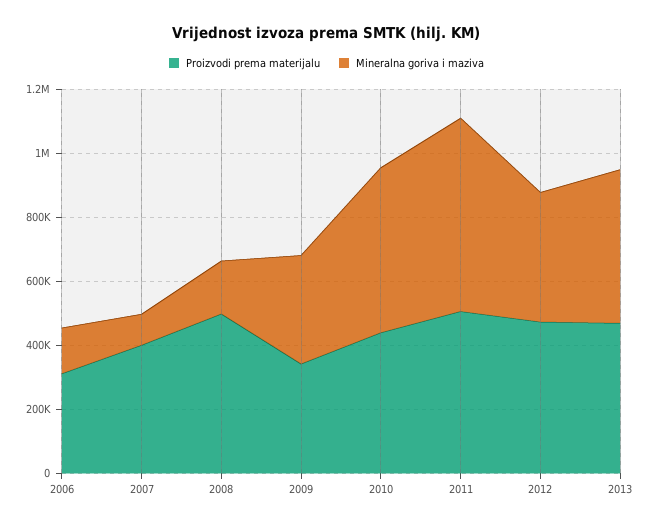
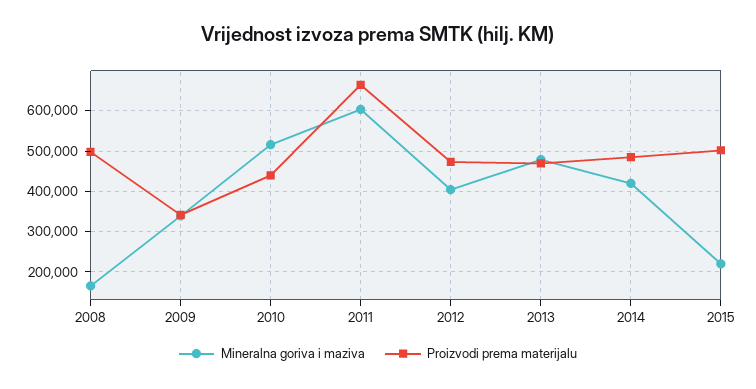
Proizvodi prema materijalu, 2006: 300000 -> none
Mineralna goriva i maziva, 2006: 150000 -> none
Proizvodi prema materijalu, 2007: 400000 -> none
Mineralna goriva i maziva, 2007: 100000 -> none
Proizvodi prema materijalu, 2011: 500000 -> 660000
Mineralna goriva i maziva, 2014: none -> 420000
Proizvodi prema materijalu, 2014: none -> 480000
Mineralna goriva i maziva, 2015: none -> 220000
Proizvodi prema materijalu, 2015: none -> 500000

